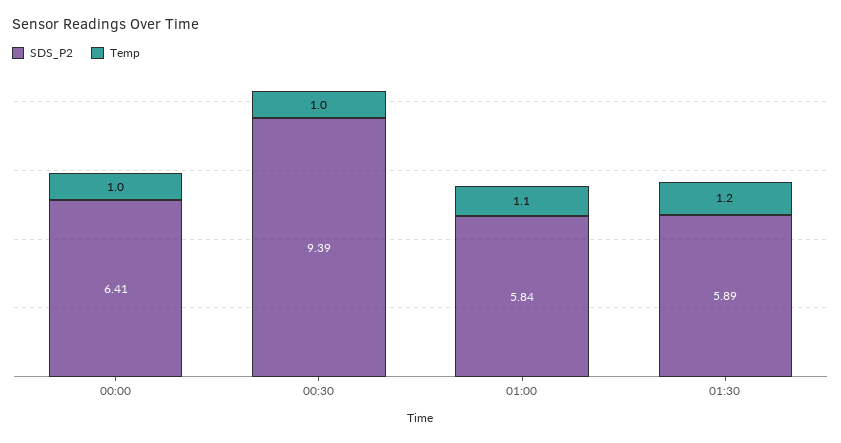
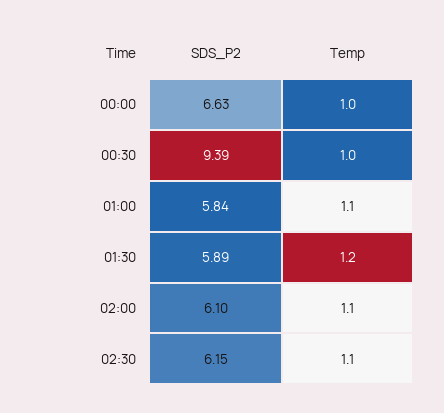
SDS_P2, 00:00: 6.41 -> 6.63
SDS_P2, 02:00: none -> 6.1
Temp, 02:00: none -> 1.1
SDS_P2, 02:30: none -> 6.15
Temp, 02:30: none -> 1.1

